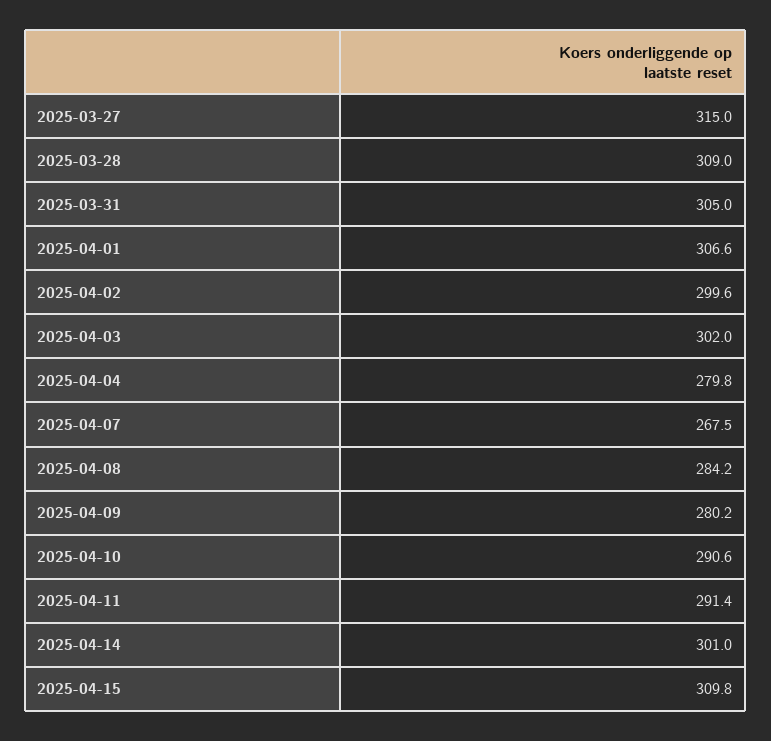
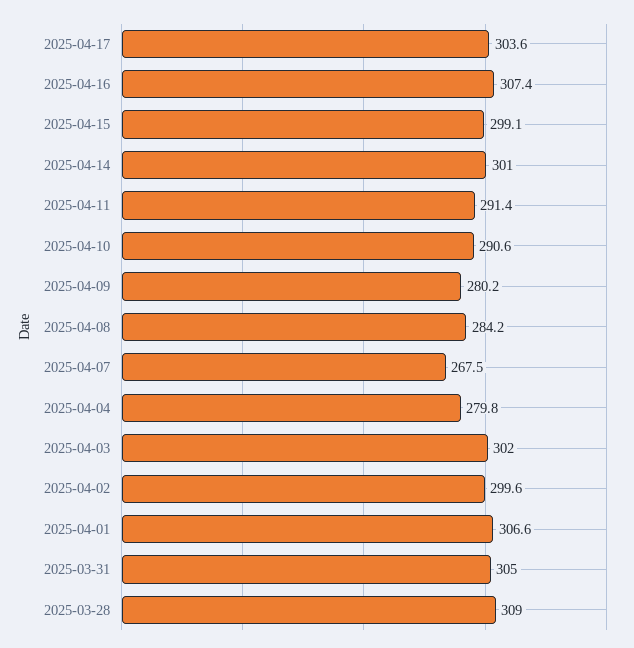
2025-03-27: 315 -> none
2025-04-15: 309.8 -> 299.1
2025-04-17: none -> 303.6
2025-04-16: none -> 307.4

